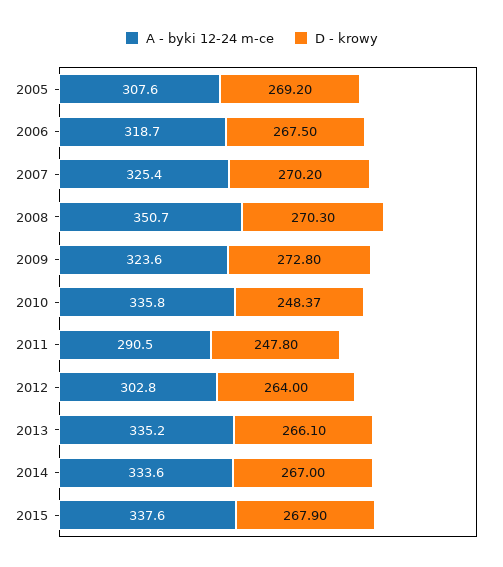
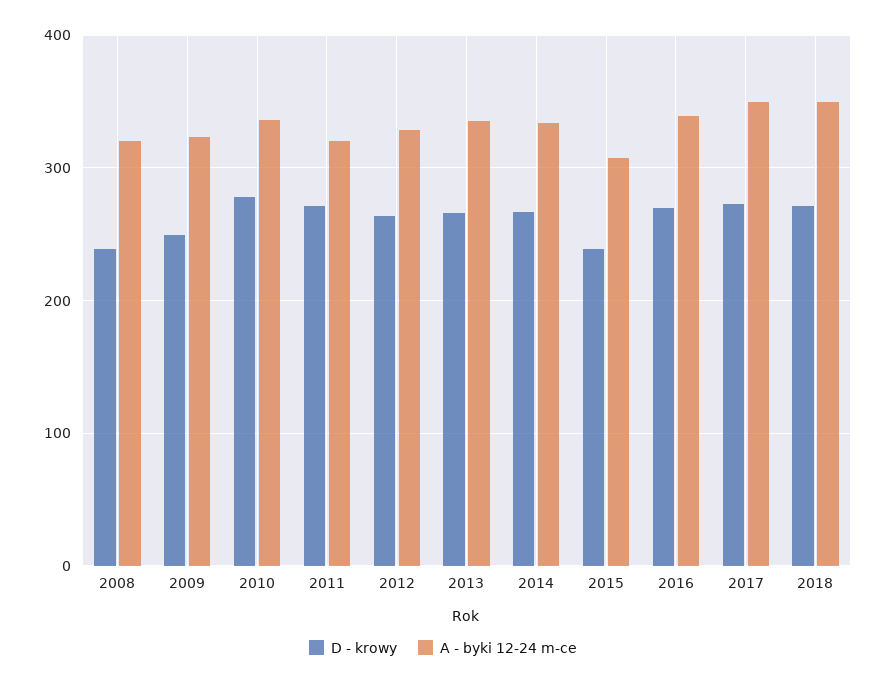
A - byki 12-24 m-ce, 2005: 307.6 -> none
D - krowy, 2005: 269.2 -> none
A - byki 12-24 m-ce, 2006: 318.7 -> none
D - krowy, 2006: 267.5 -> none
A - byki 12-24 m-ce, 2007: 325.4 -> none
D - krowy, 2007: 270.2 -> none
A - byki 12-24 m-ce, 2008: 350.7 -> 320
D - krowy, 2008: 270.3 -> 240
D - krowy, 2009: 272.8 -> 250
D - krowy, 2010: 248.37 -> 280
A - byki 12-24 m-ce, 2011: 290.5 -> 320
D - krowy, 2011: 247.8 -> 270
A - byki 12-24 m-ce, 2012: 302.8 -> 330
A - byki 12-24 m-ce, 2015: 337.6 -> 310
D - krowy, 2015: 267.9 -> 240
D - krowy, 2016: none -> 270
A - byki 12-24 m-ce, 2016: none -> 340
D - krowy, 2017: none -> 270
A - byki 12-24 m-ce, 2017: none -> 350
D - krowy, 2018: none -> 270
A - byki 12-24 m-ce, 2018: none -> 350

